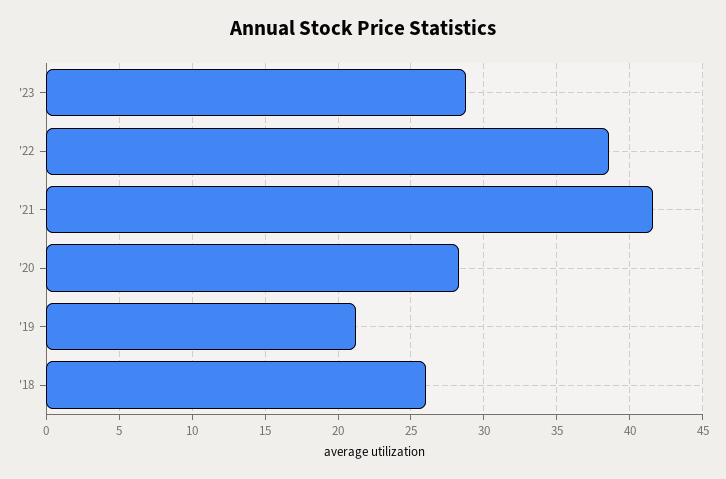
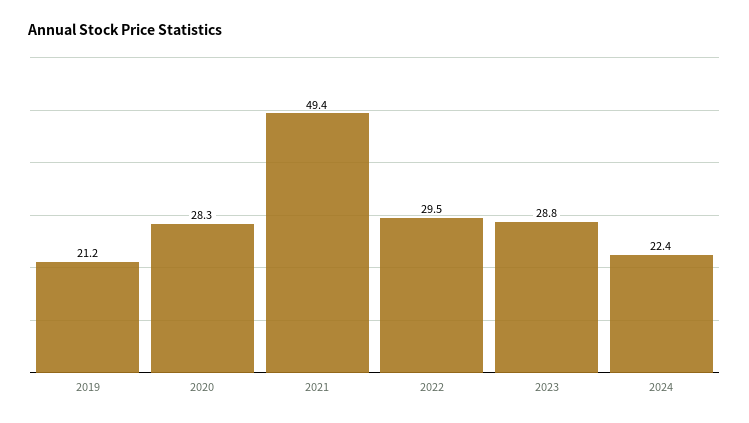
'22: 38.5 -> 29.5
'21: 41.5 -> 49.4
'18: 26 -> none
2024: none -> 22.4

